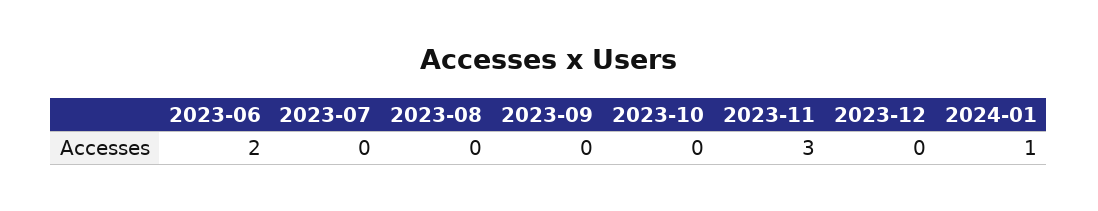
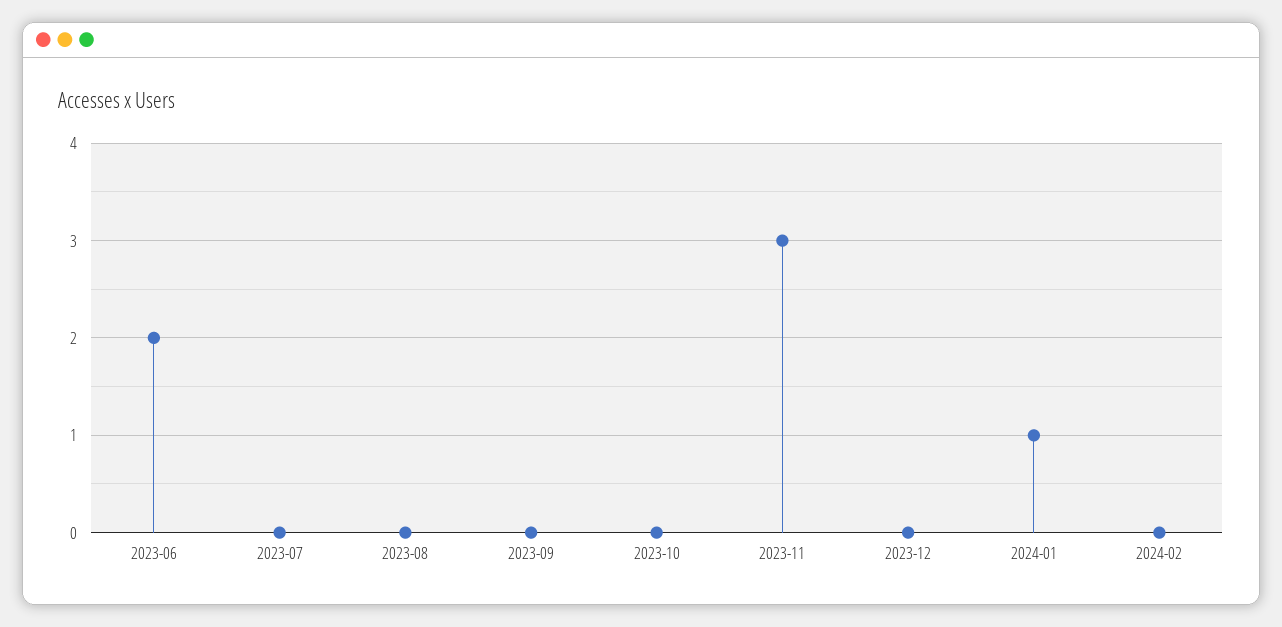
2024-02: none -> 0

